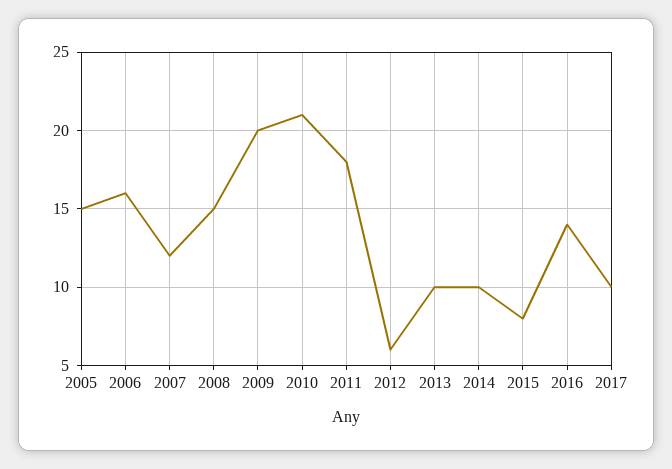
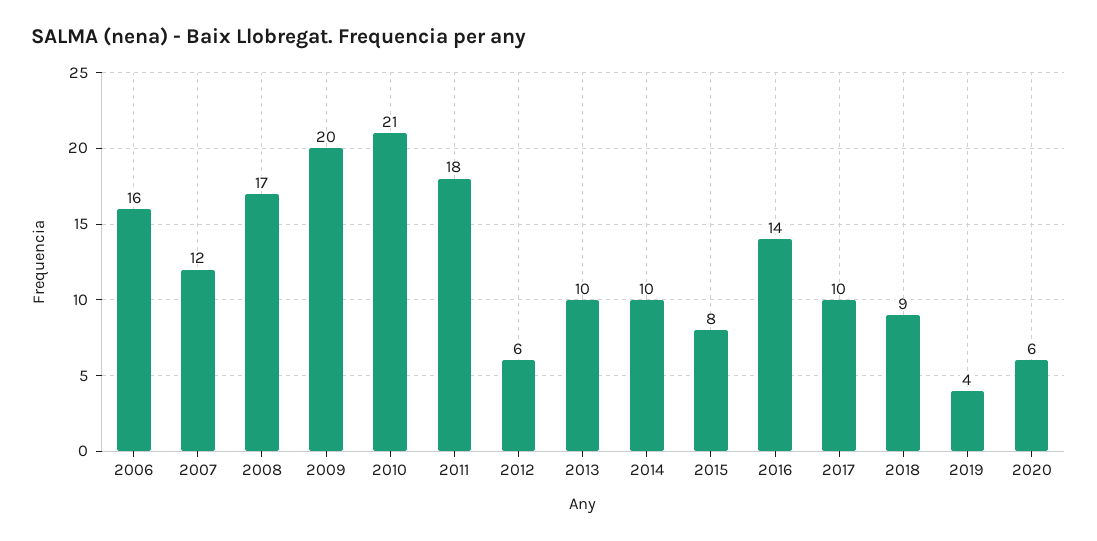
2005: 15 -> none
2008: 15 -> 17
2018: none -> 9
2019: none -> 4
2020: none -> 6

